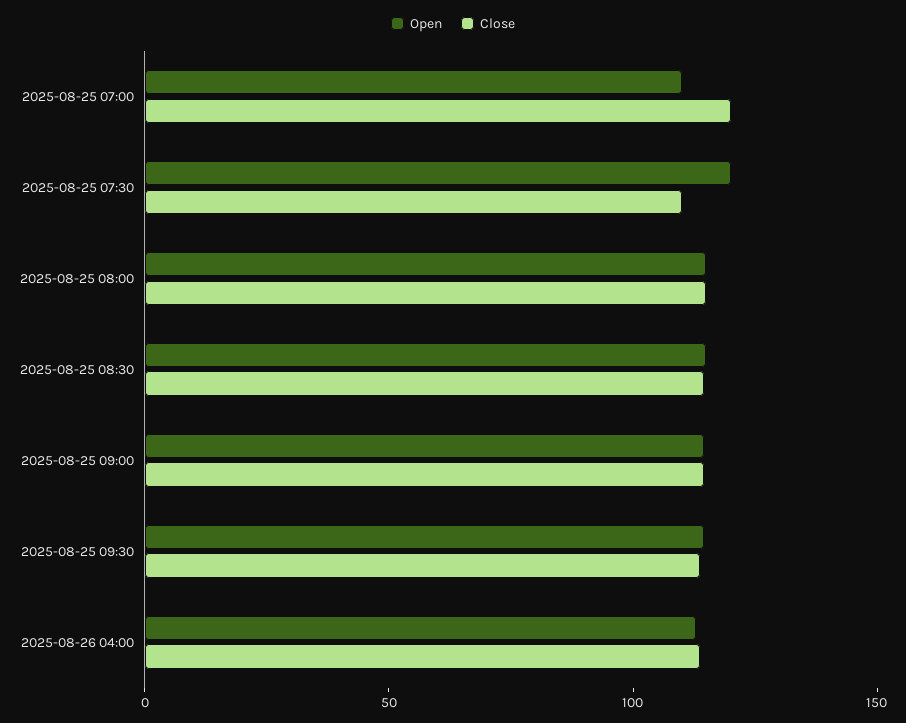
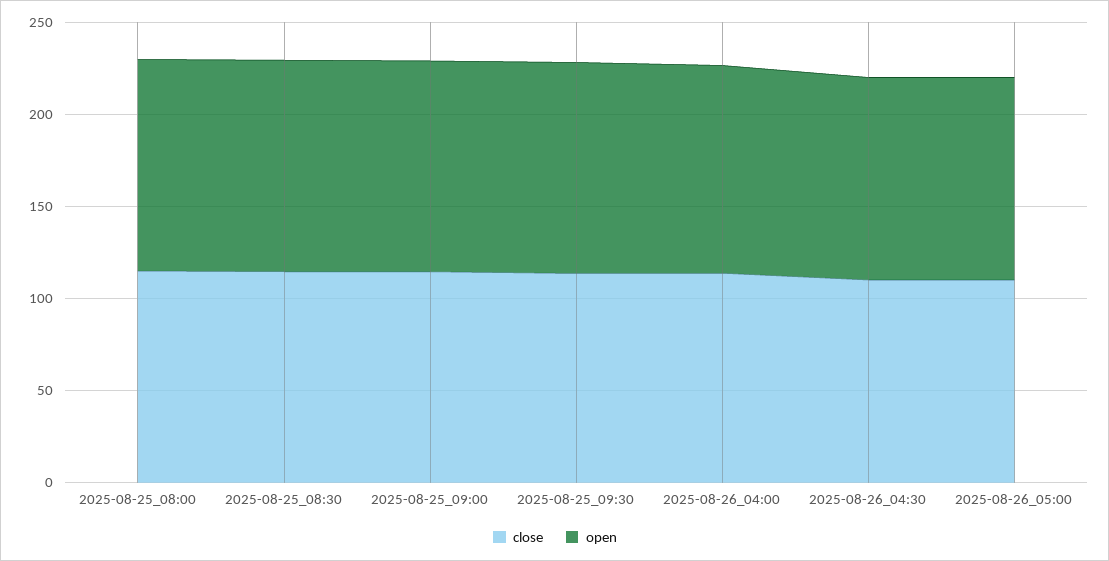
Open, 2025-08-25 07:00: 110 -> none
Close, 2025-08-25 07:00: 120 -> none
Open, 2025-08-25 07:30: 120 -> none
Close, 2025-08-25 07:30: 110 -> none
Close, 2025-08-26_04:30: none -> 110
Open, 2025-08-26_04:30: none -> 110
Close, 2025-08-26_05:00: none -> 110
Open, 2025-08-26_05:00: none -> 110

